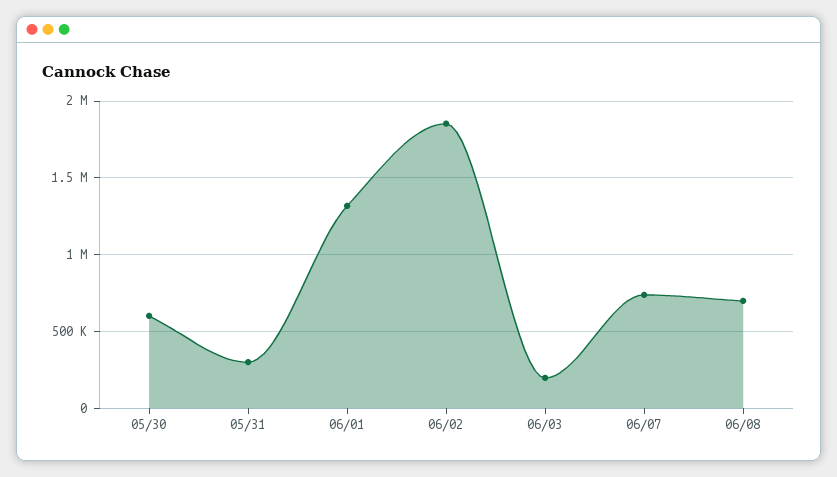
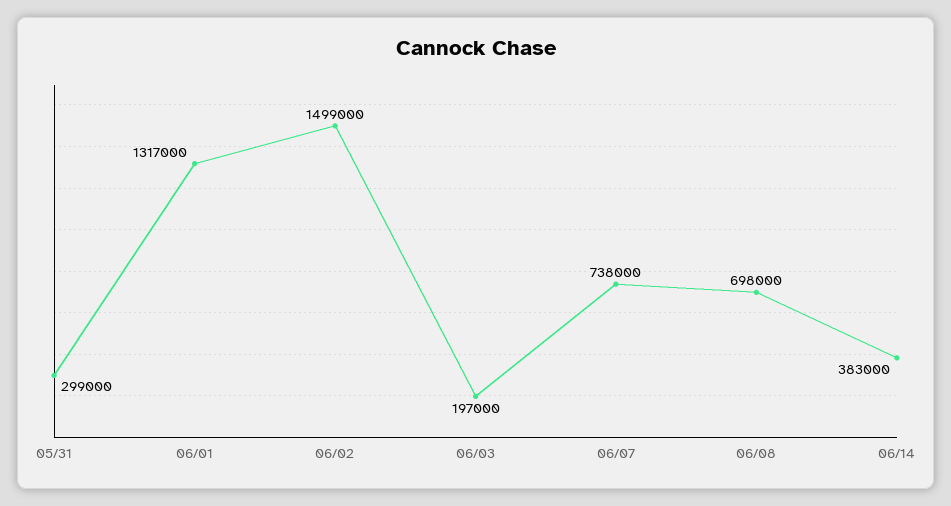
05/30: 600000 -> none
06/02: 1850000 -> 1499000
06/14: none -> 383000

